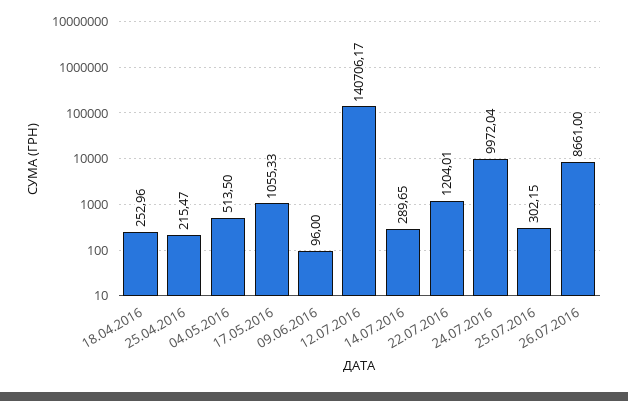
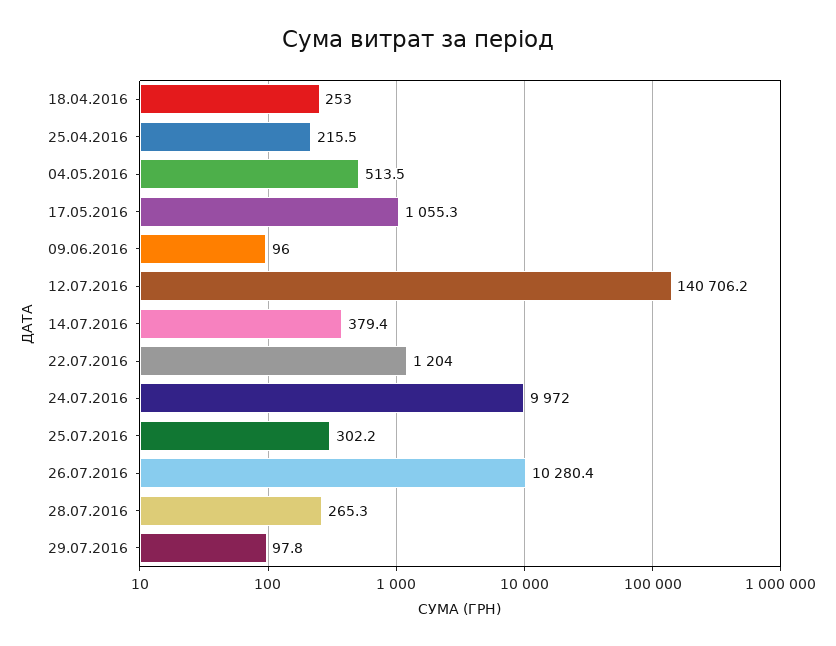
14.07.2016: 289.65 -> 379.4
26.07.2016: 8661 -> 10280.4
28.07.2016: none -> 265.3
29.07.2016: none -> 97.8

